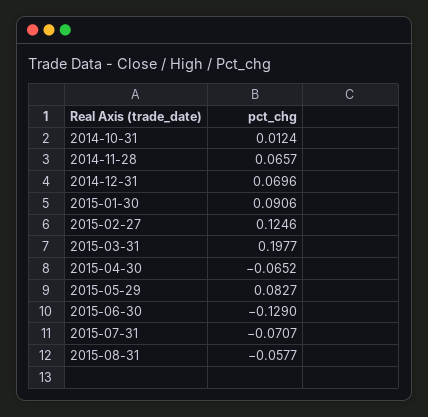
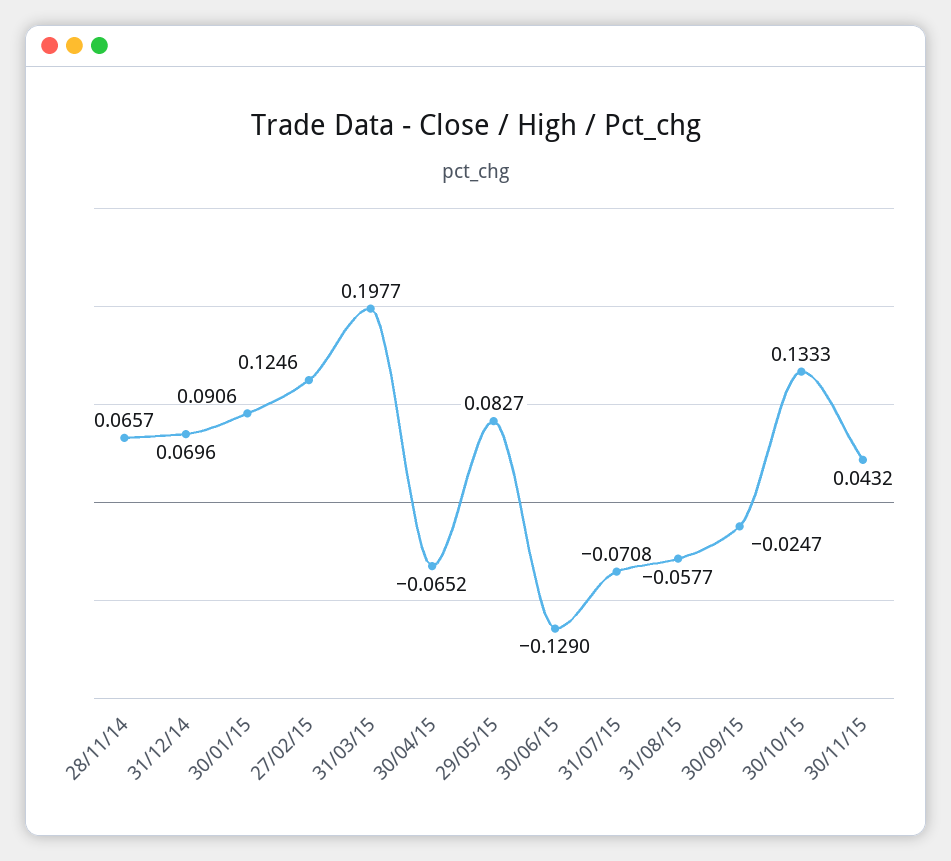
2014-10-31: 0.0124 -> none
2015-07-31: -0.0707 -> -0.0708
30/09/15: none -> -0.0247
30/10/15: none -> 0.1333
30/11/15: none -> 0.0432

